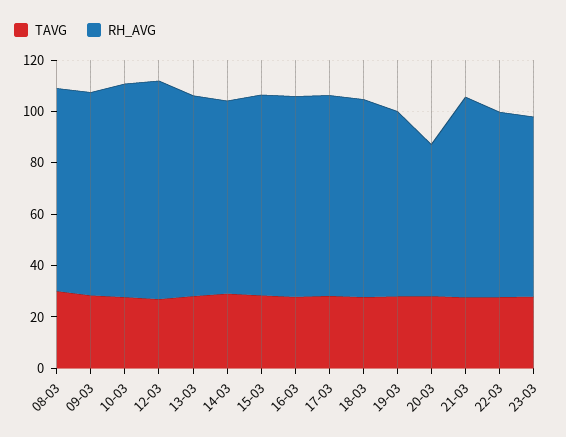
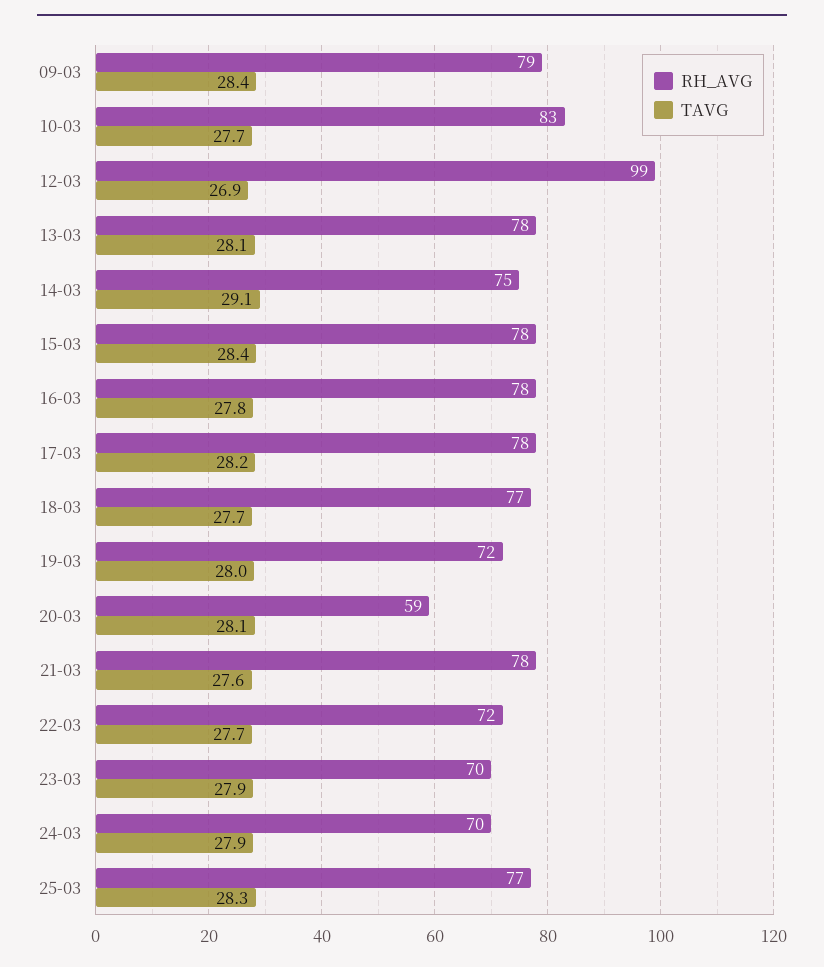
TAVG, 08-03: 30 -> none
RH_AVG, 08-03: 80 -> none
RH_AVG, 12-03: 85 -> 99
RH_AVG, 24-03: none -> 70
TAVG, 24-03: none -> 27.9
RH_AVG, 25-03: none -> 77
TAVG, 25-03: none -> 28.3

